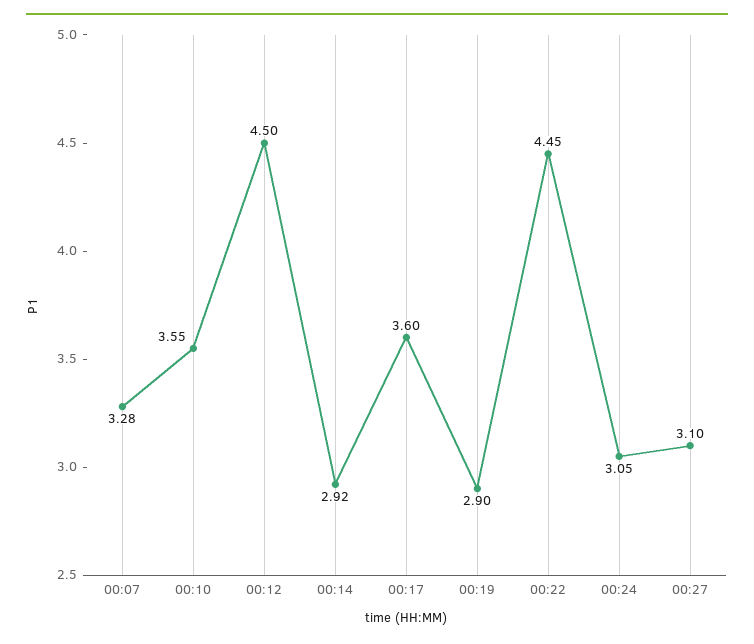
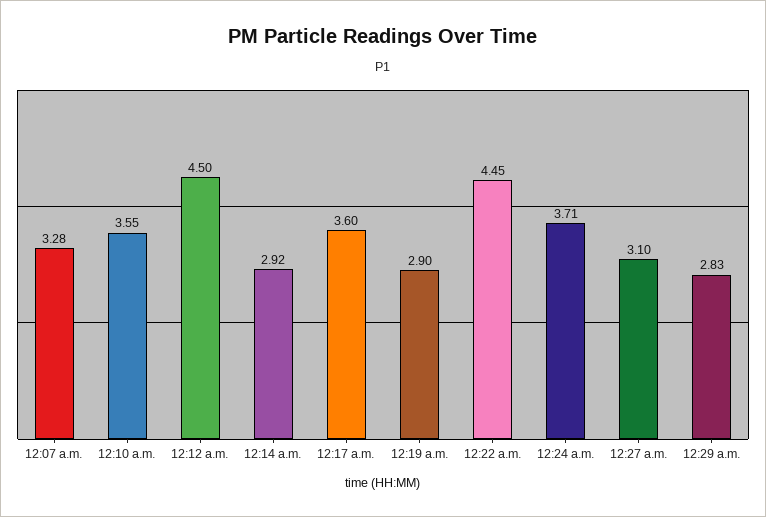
00:24: 3.05 -> 3.71
12:29 a.m.: none -> 2.83

